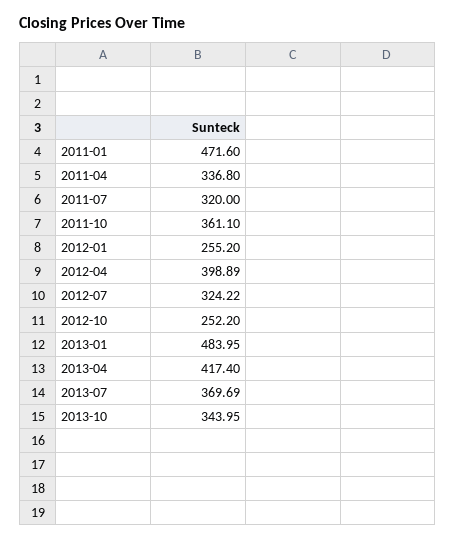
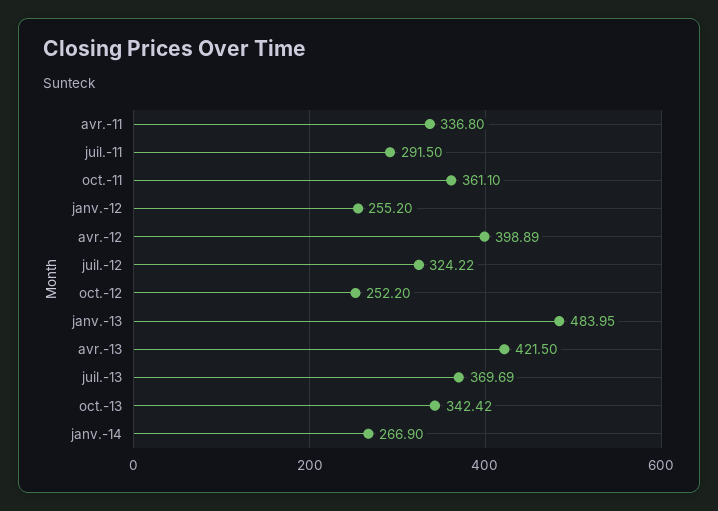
2011-01: 471.6 -> none
2011-07: 320 -> 291.5
2013-04: 417.4 -> 421.5
2013-10: 343.95 -> 342.42
janv.-14: none -> 266.9

